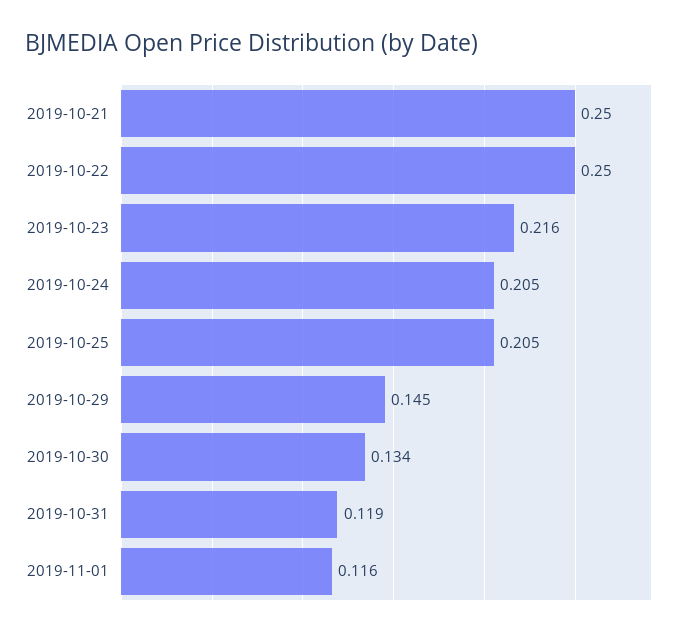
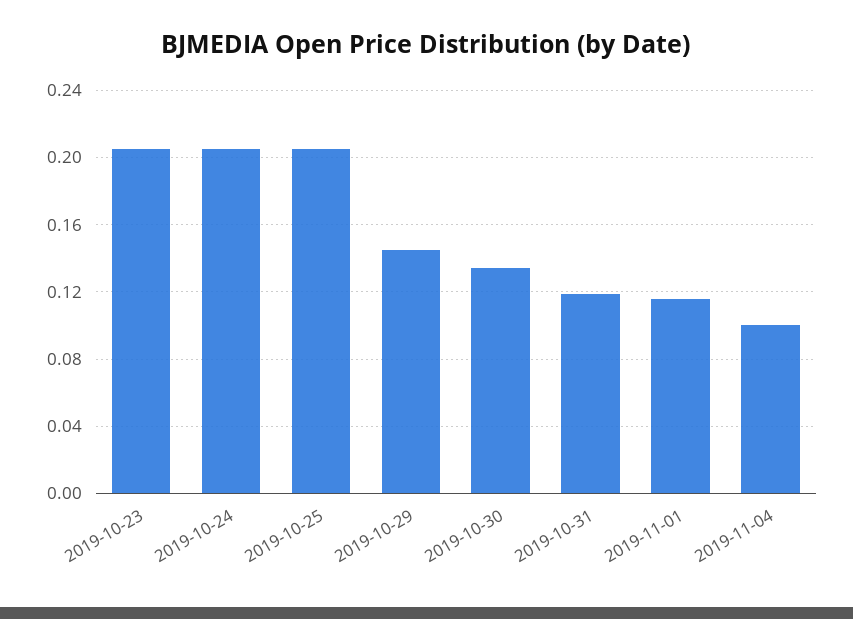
2019-10-21: 0.25 -> none
2019-10-22: 0.25 -> none
2019-10-23: 0.216 -> 0.205
2019-11-04: none -> 0.1

